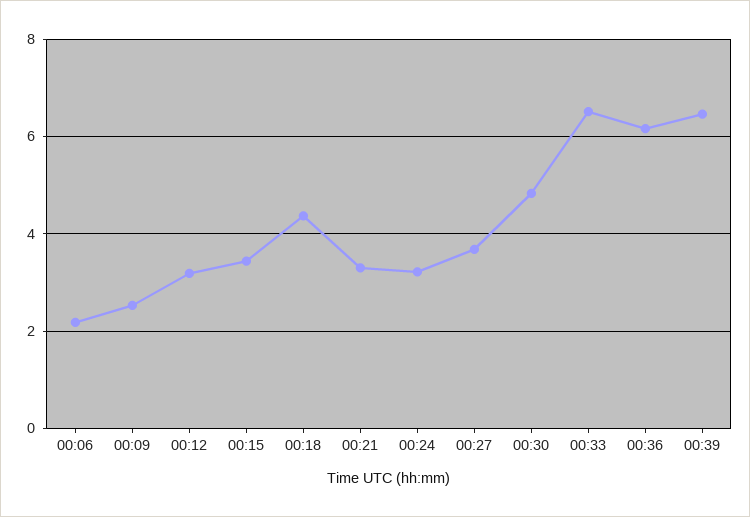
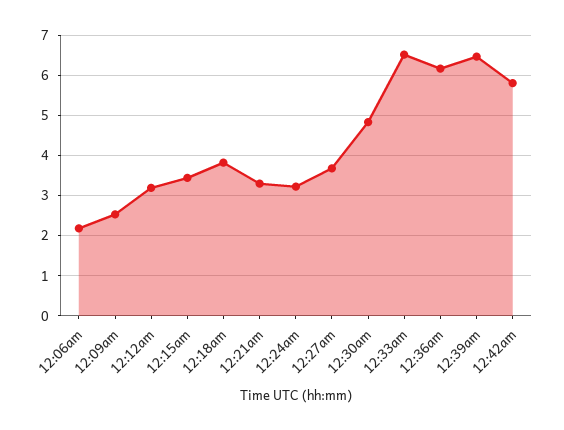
00:18: 4.4 -> 3.8
12:42am: none -> 5.8

